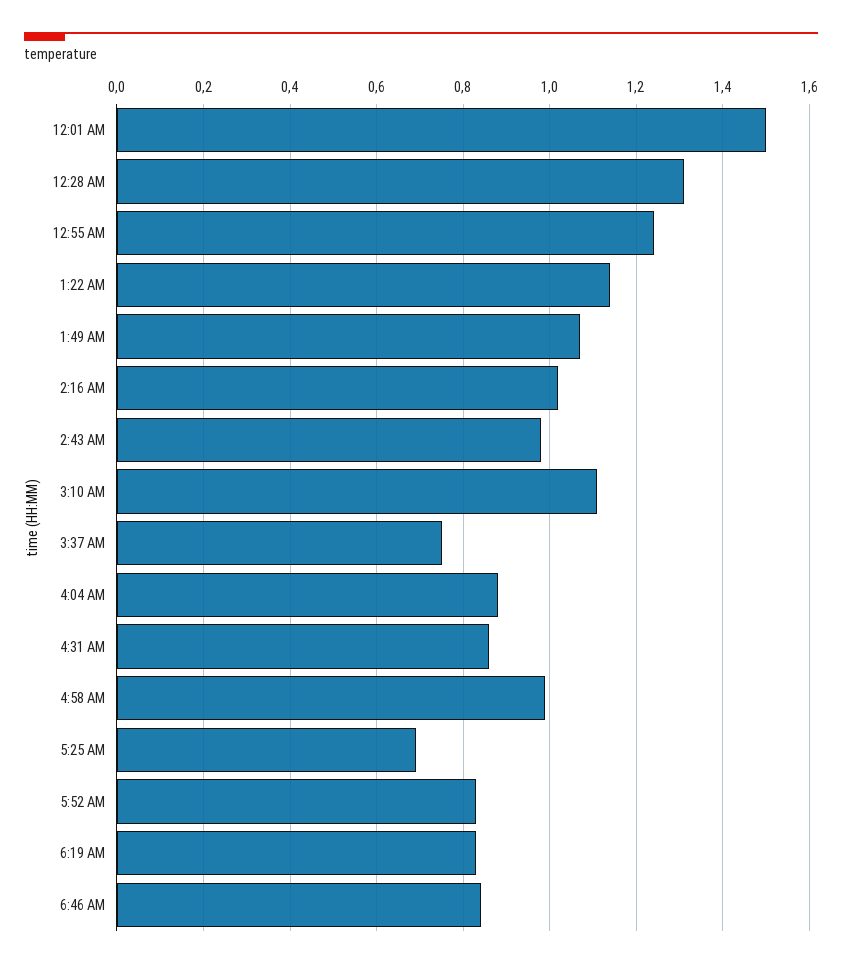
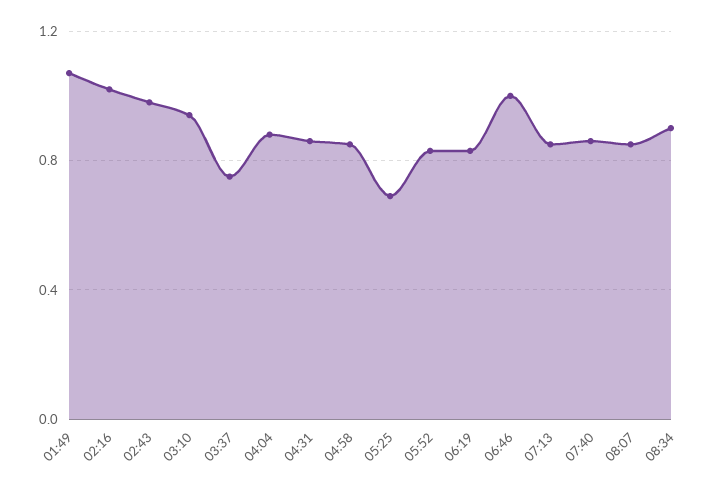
12:01 AM: 1.5 -> none
12:28 AM: 1.3 -> none
12:55 AM: 1.25 -> none
1:22 AM: 1.15 -> none
3:10 AM: 1.1 -> 0.95
4:58 AM: 1 -> 0.85
6:46 AM: 0.85 -> 1
07:13: none -> 0.85
07:40: none -> 0.85
08:07: none -> 0.85
08:34: none -> 0.9

